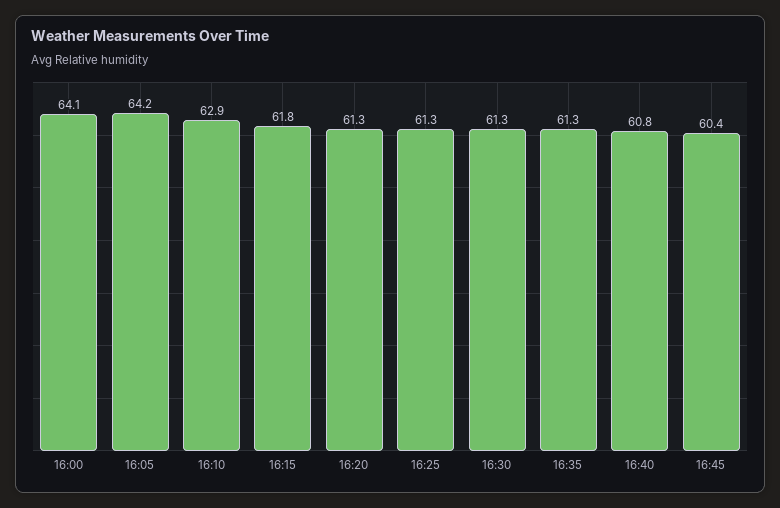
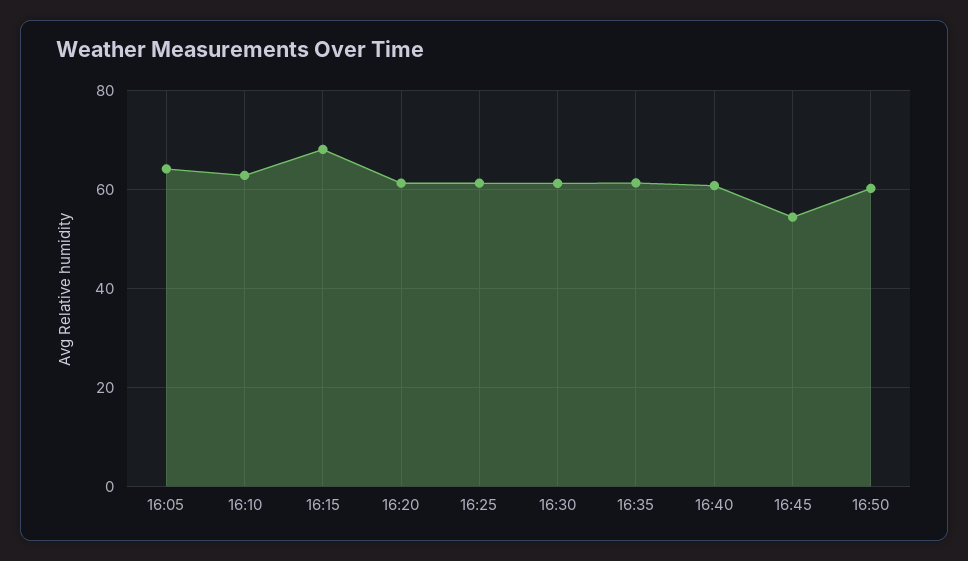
16:00: 64.1 -> none
16:15: 61.8 -> 68
16:45: 60.4 -> 54
16:50: none -> 60

